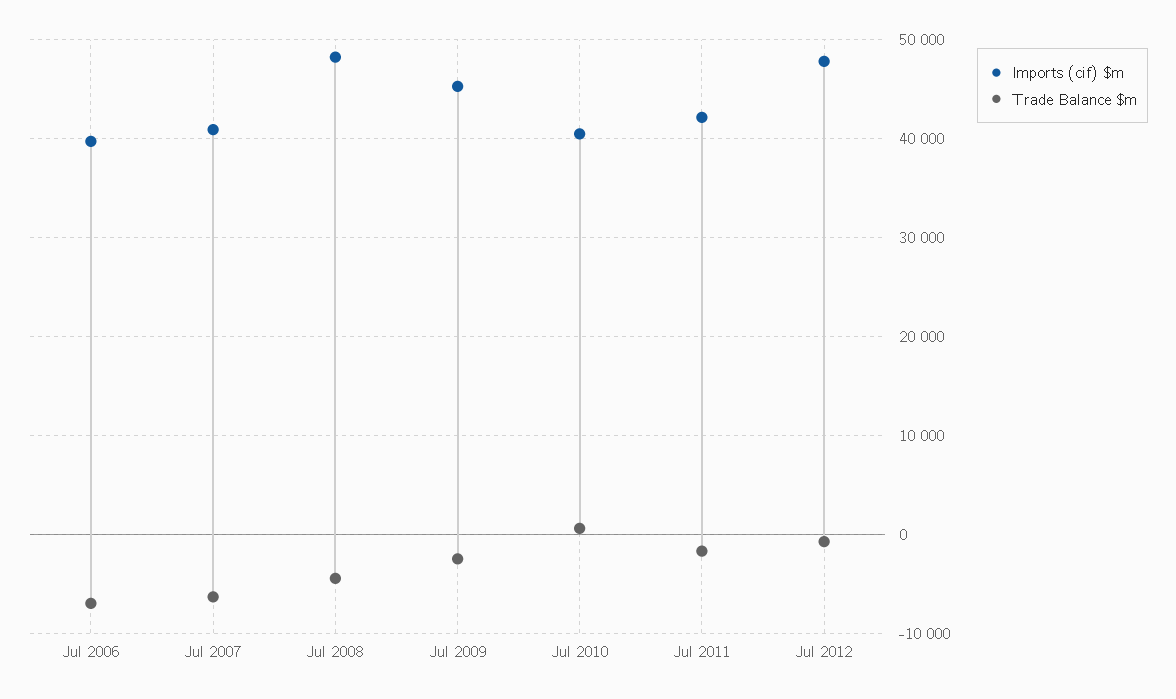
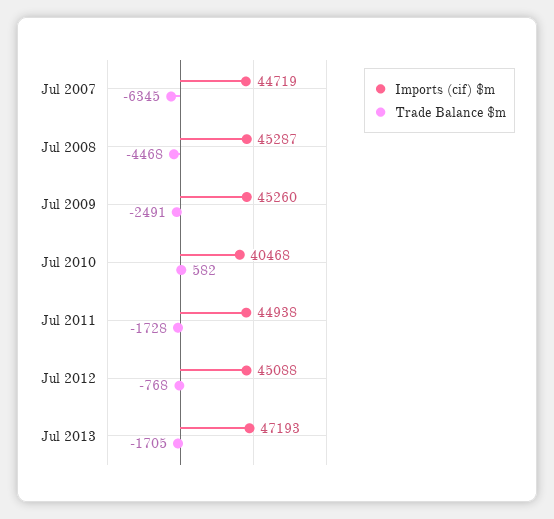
Imports (cif) $m, Jul 2006: 40000 -> none
Trade Balance $m, Jul 2006: -7000 -> none
Imports (cif) $m, Jul 2007: 41000 -> 44719
Imports (cif) $m, Jul 2008: 48000 -> 45287
Imports (cif) $m, Jul 2011: 42000 -> 44938
Imports (cif) $m, Jul 2012: 48000 -> 45088
Imports (cif) $m, Jul 2013: none -> 47193
Trade Balance $m, Jul 2013: none -> -1705

